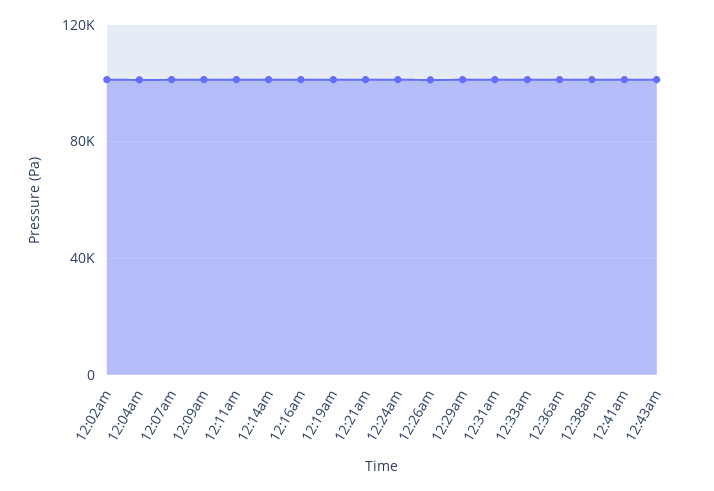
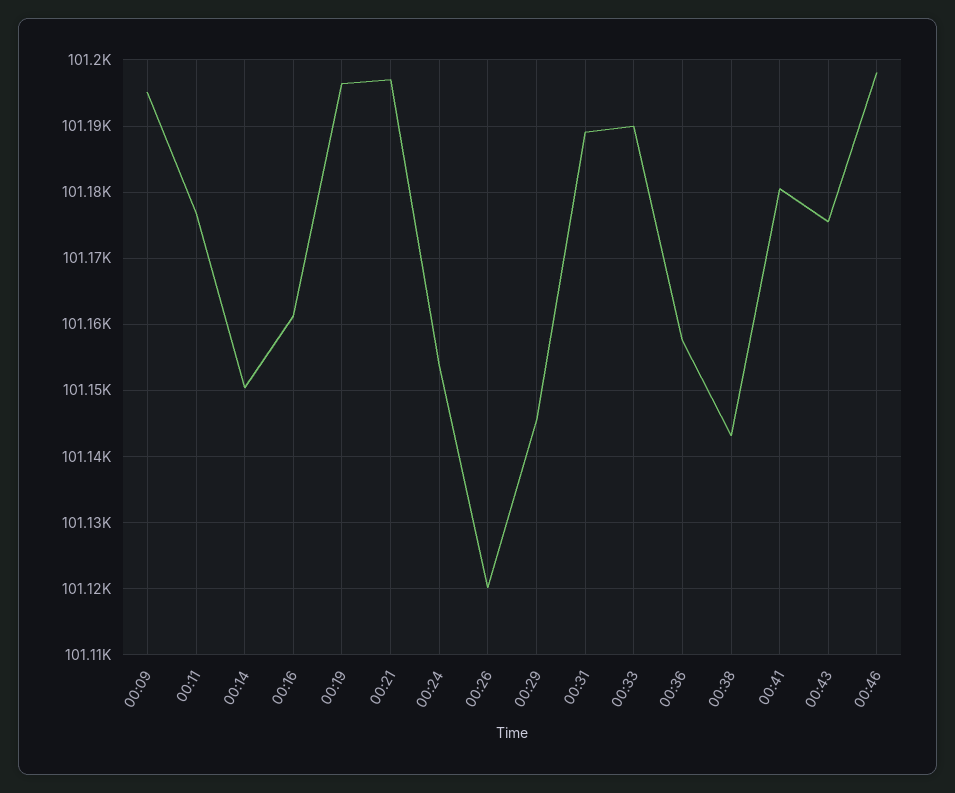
12:02am: 100000 -> none
12:04am: 100000 -> none
12:07am: 100000 -> none
00:46: none -> 101198

